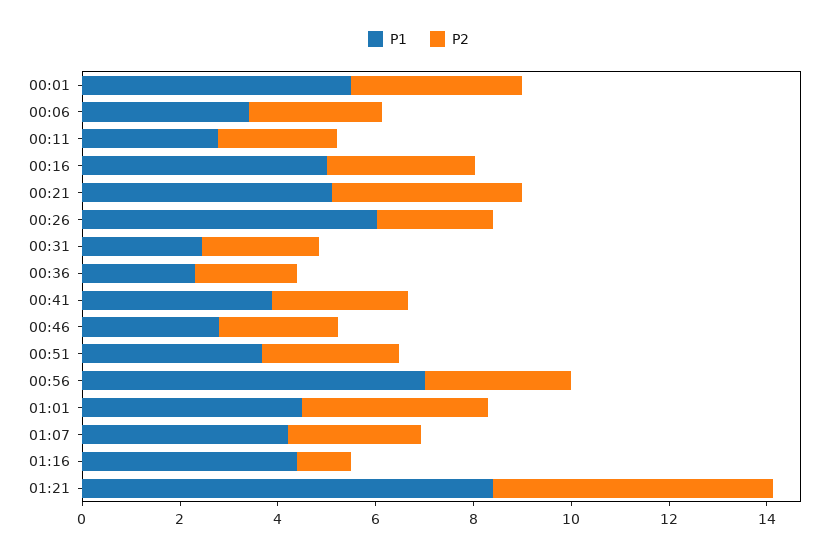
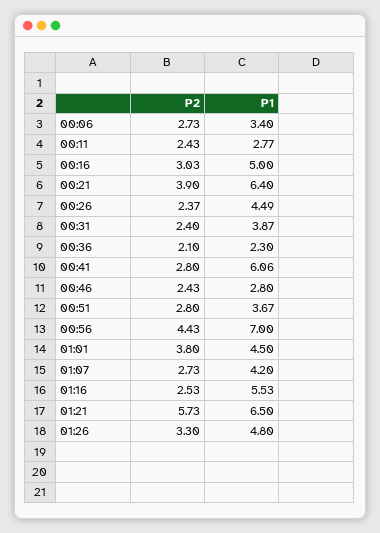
P1, 00:01: 5.5 -> none
P2, 00:01: 3.5 -> none
P1, 00:21: 5 -> 6.4
P1, 00:26: 6 -> 4.49
P1, 00:31: 2.5 -> 3.87
P1, 00:41: 4 -> 6.06
P2, 00:56: 3 -> 4.43
P1, 01:16: 4.5 -> 5.53
P2, 01:16: 1 -> 2.53
P1, 01:21: 8.5 -> 6.5
P2, 01:26: none -> 3.3
P1, 01:26: none -> 4.8

